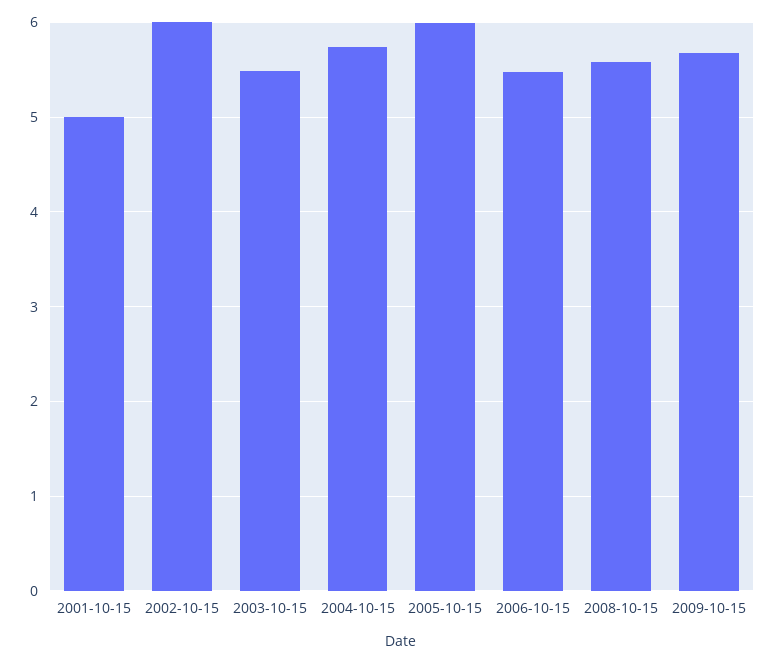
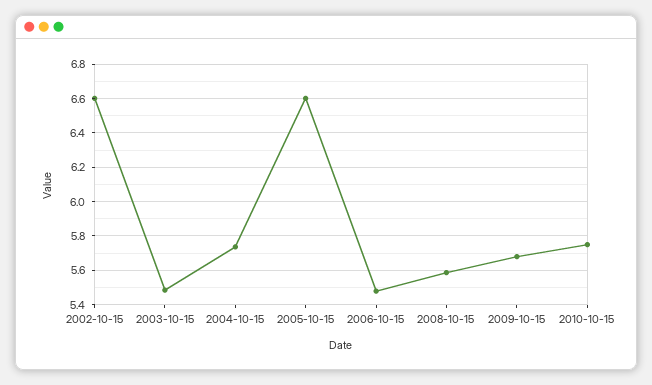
2001-10-15: 5 -> none
2002-10-15: 6 -> 6.6
2005-10-15: 6 -> 6.6
2010-10-15: none -> 5.75

